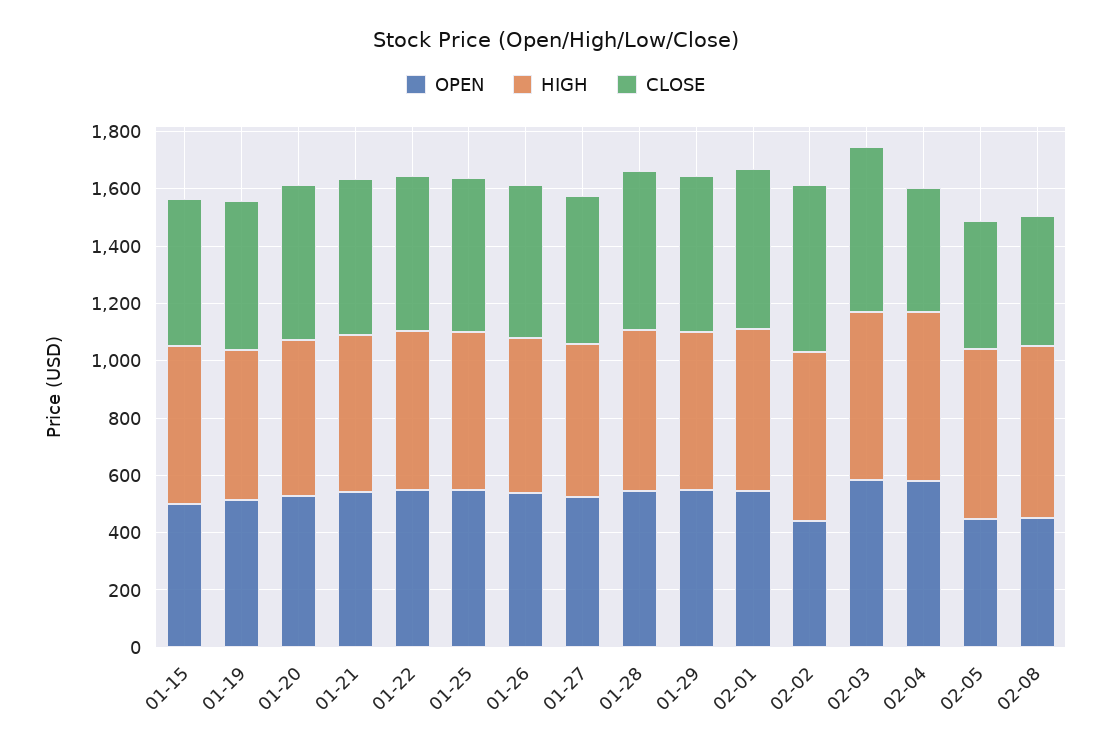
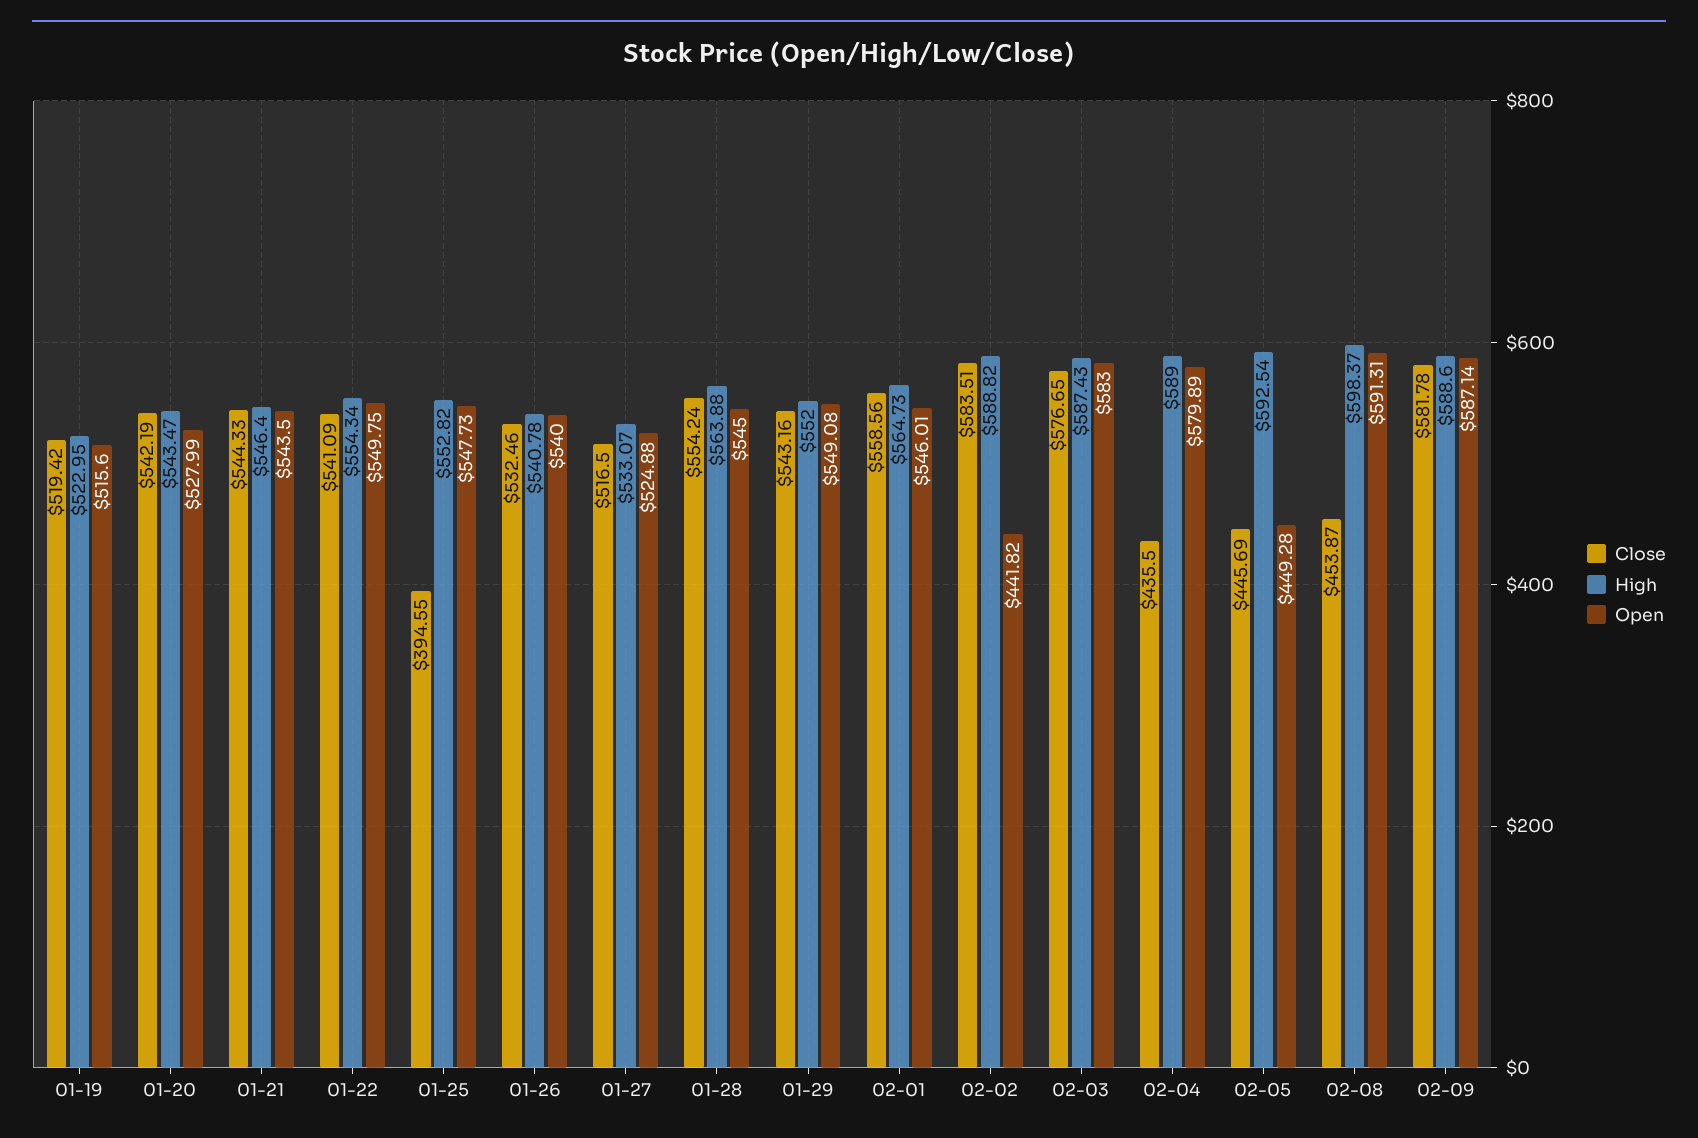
OPEN, 01-15: 500 -> none
HIGH, 01-15: 550 -> none
CLOSE, 01-15: 500 -> none
CLOSE, 01-25: 550 -> 394.55
OPEN, 02-08: 450 -> 591.31
CLOSE, 02-09: none -> 581.78
HIGH, 02-09: none -> 588.6
OPEN, 02-09: none -> 587.14

